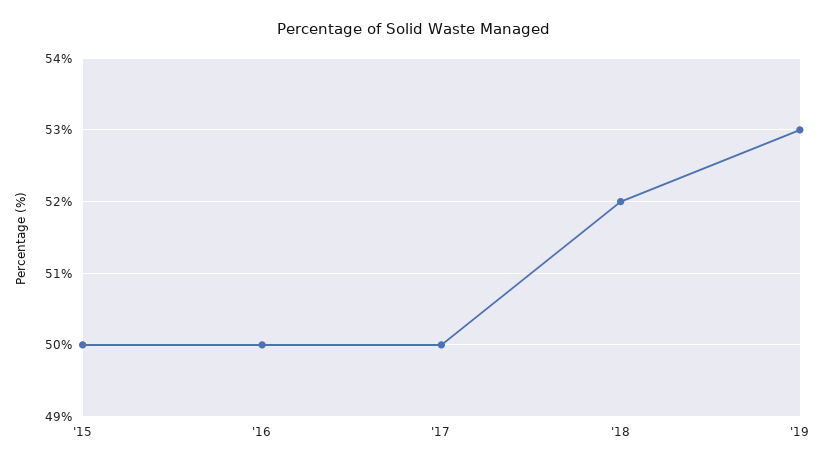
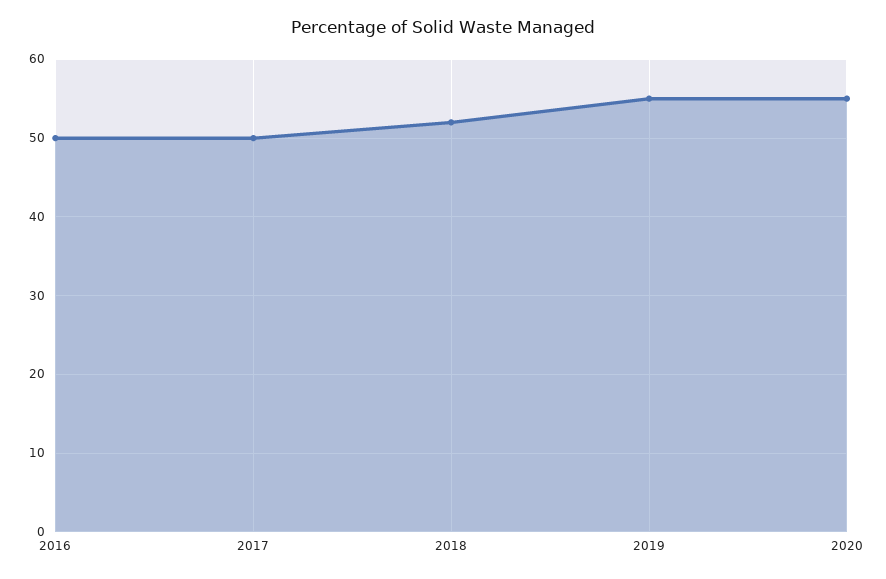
'15: 50 -> none
'19: 53 -> 55
2020: none -> 55

